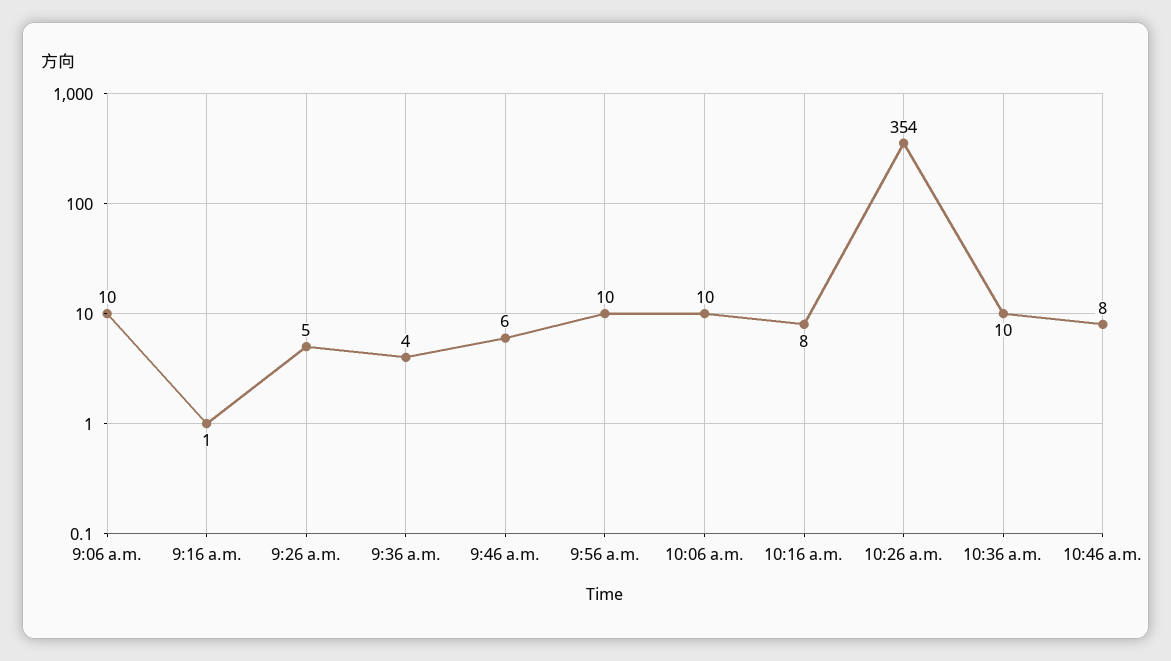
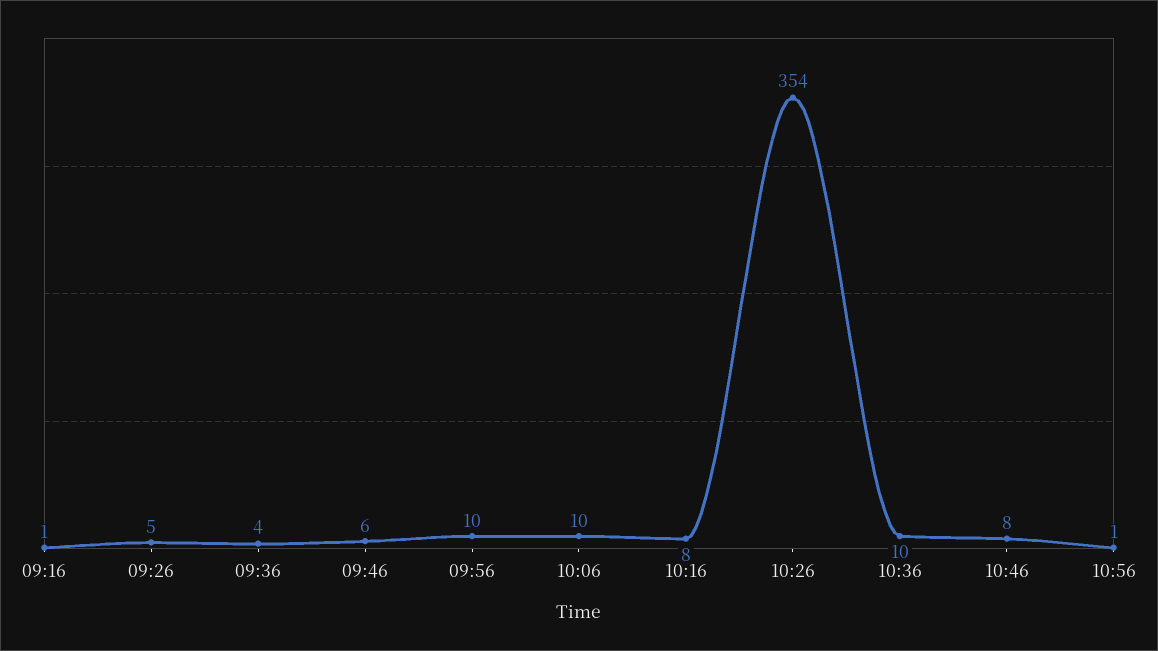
9:06 a.m.: 10 -> none
10:56: none -> 1

